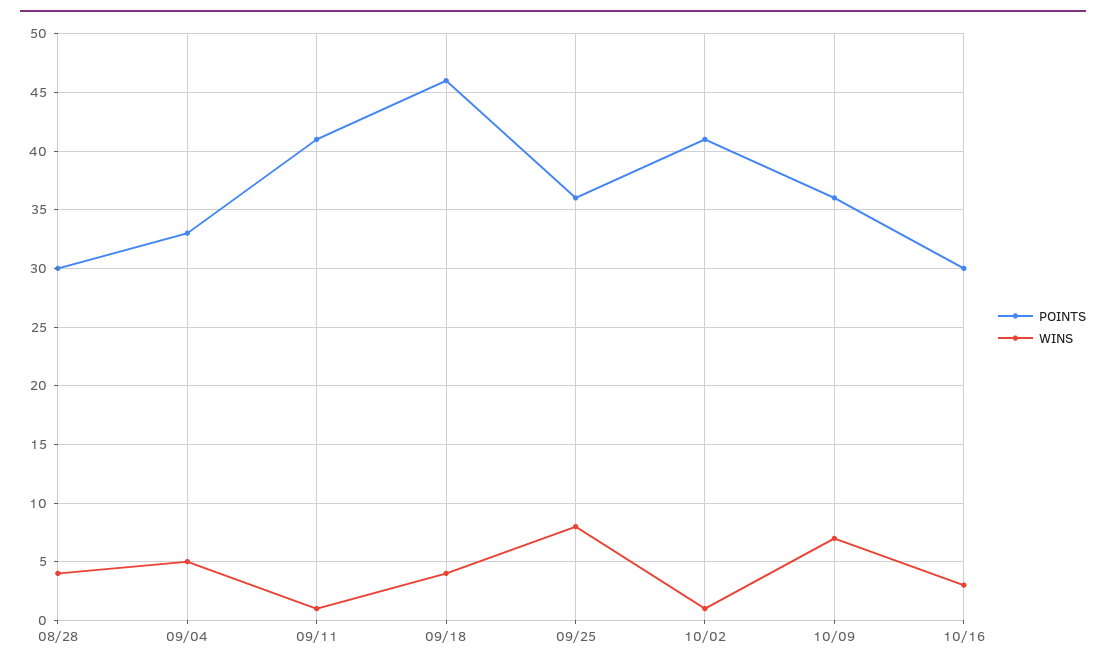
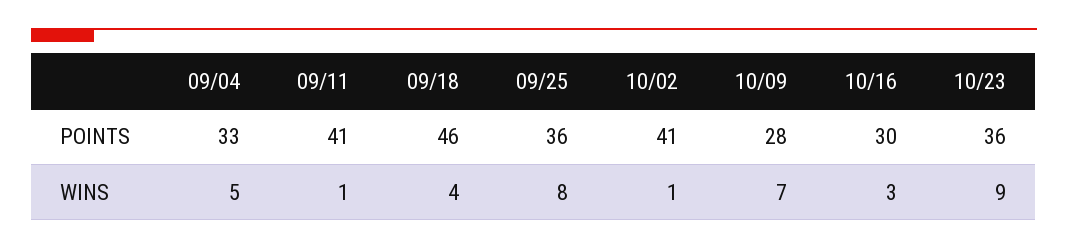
POINTS, 08/28: 30 -> none
WINS, 08/28: 4 -> none
POINTS, 10/09: 36 -> 28
POINTS, 10/23: none -> 36
WINS, 10/23: none -> 9

